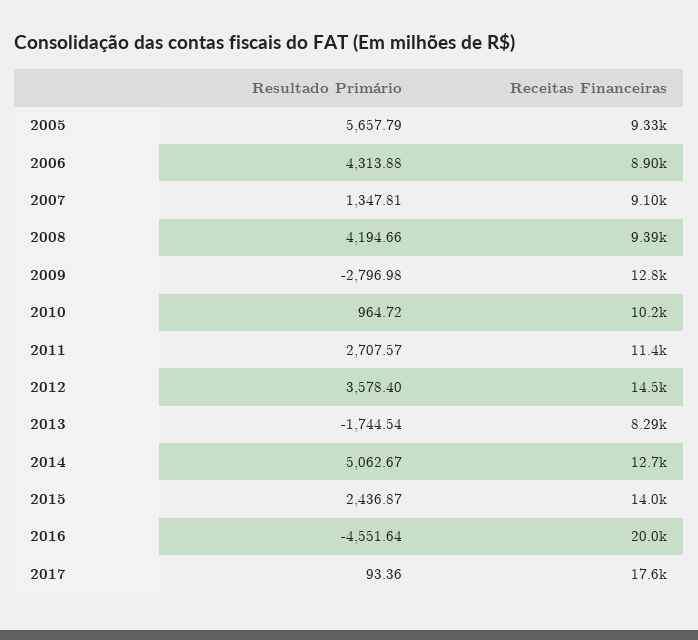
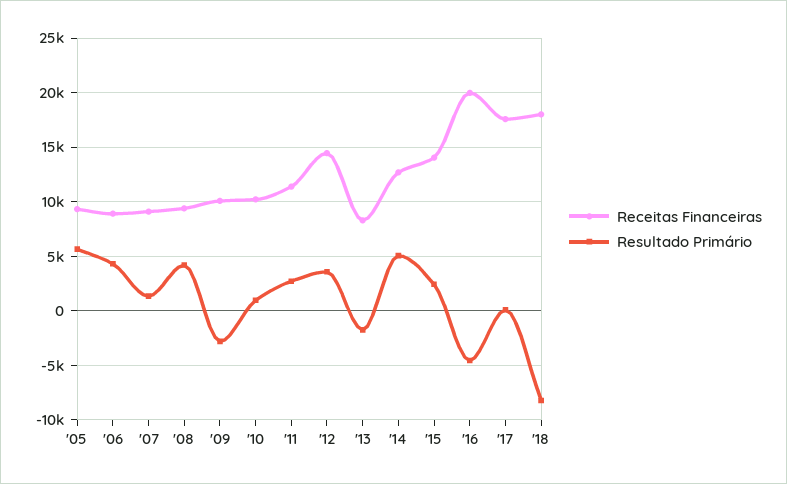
Receitas Financeiras, 2009: 12800 -> 10000
Receitas Financeiras, '18: none -> 18000
Resultado Primário, '18: none -> -8000

